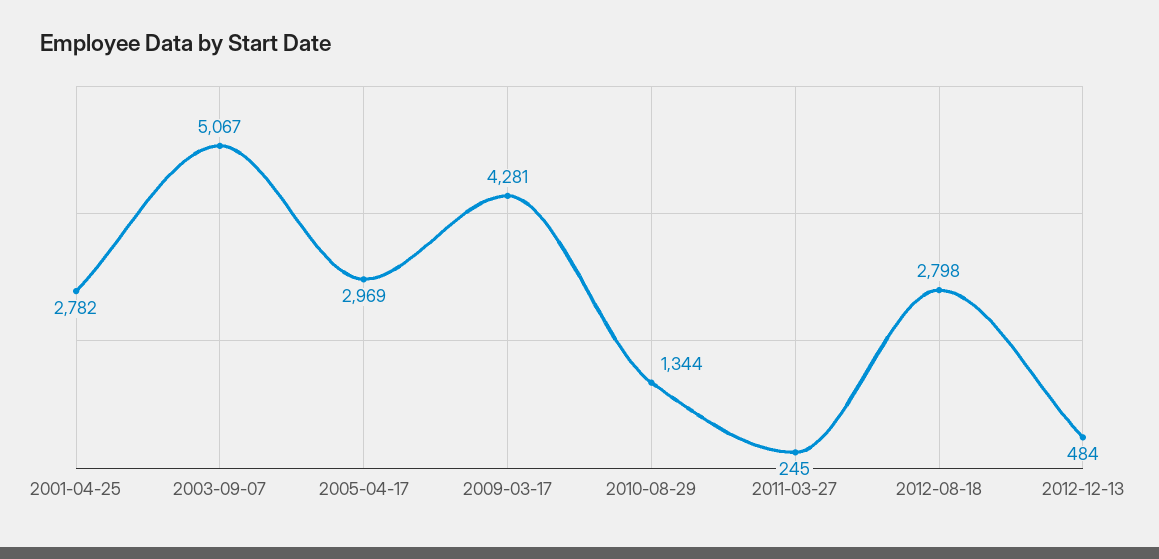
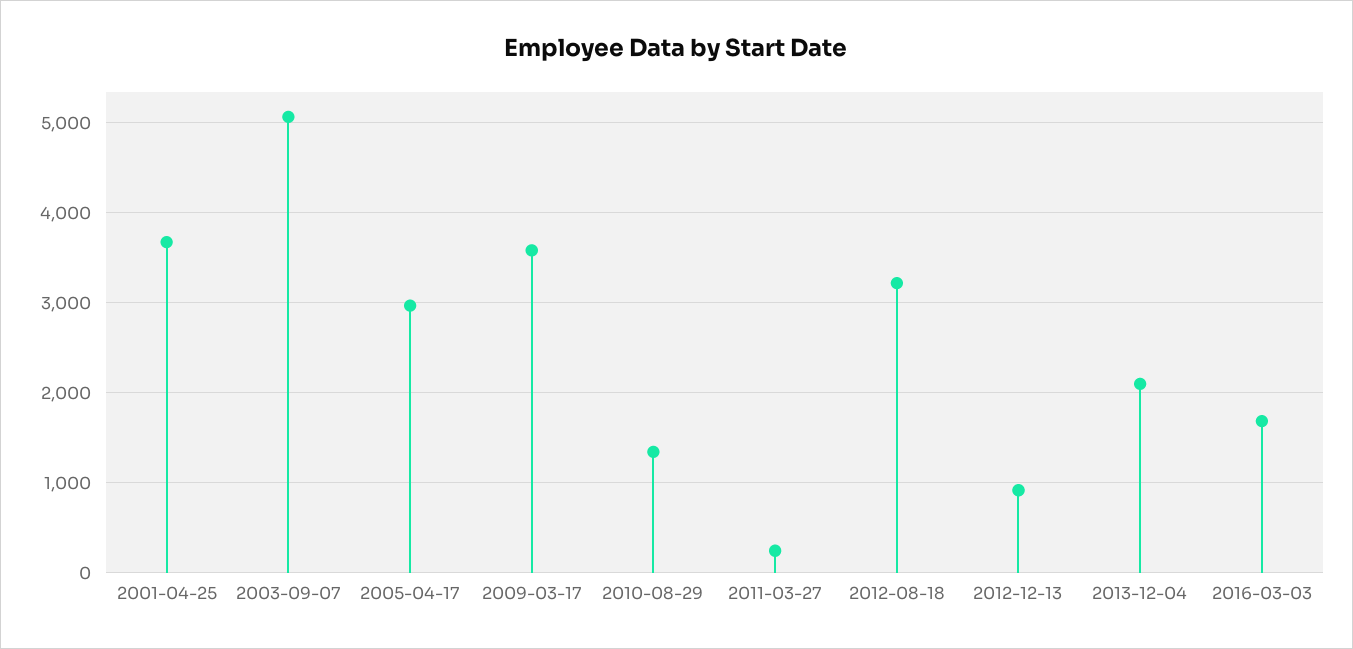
2001-04-25: 2782 -> 3700
2009-03-17: 4281 -> 3600
2012-08-18: 2798 -> 3200
2012-12-13: 484 -> 900
2013-12-04: none -> 2100
2016-03-03: none -> 1700

